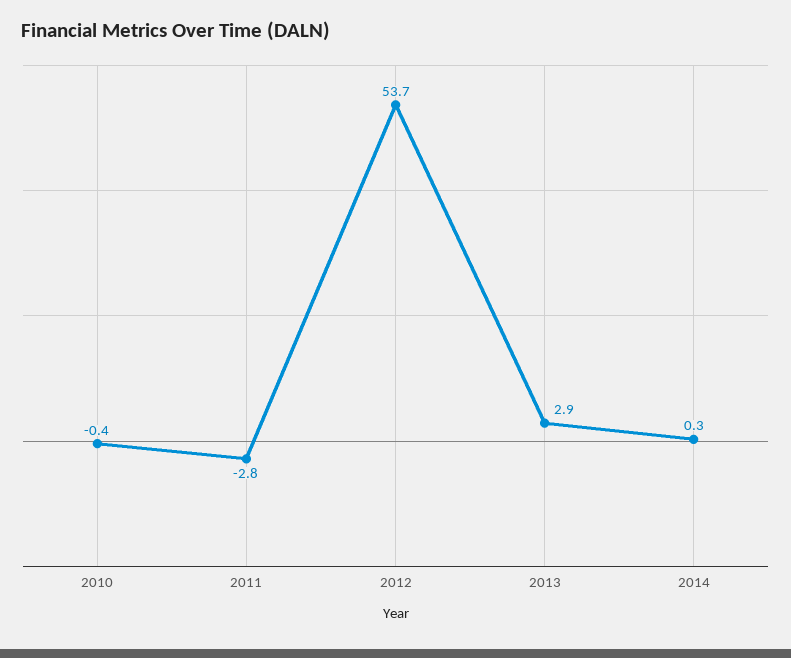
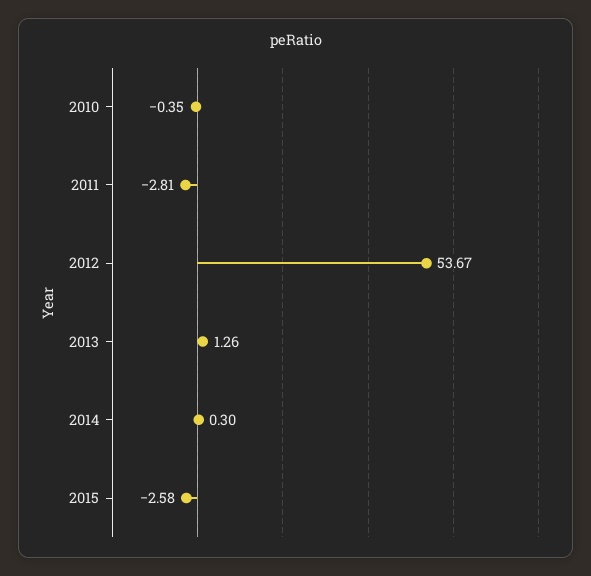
2013: 2.9 -> 1.26
2015: none -> -2.58

